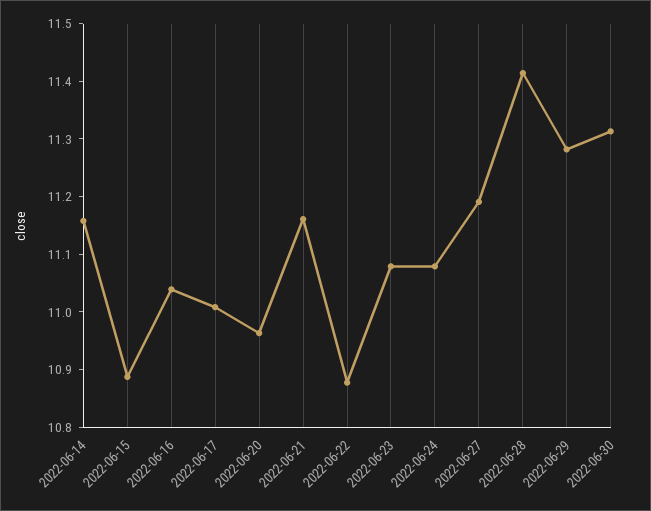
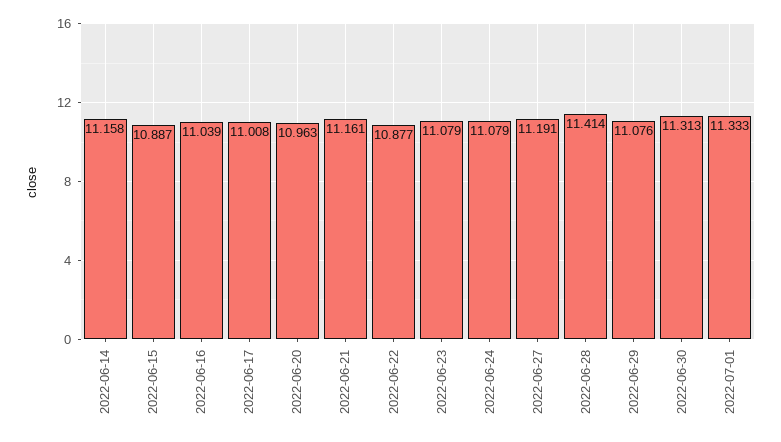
2022-06-29: 11.28 -> 11.076
2022-07-01: none -> 11.333

